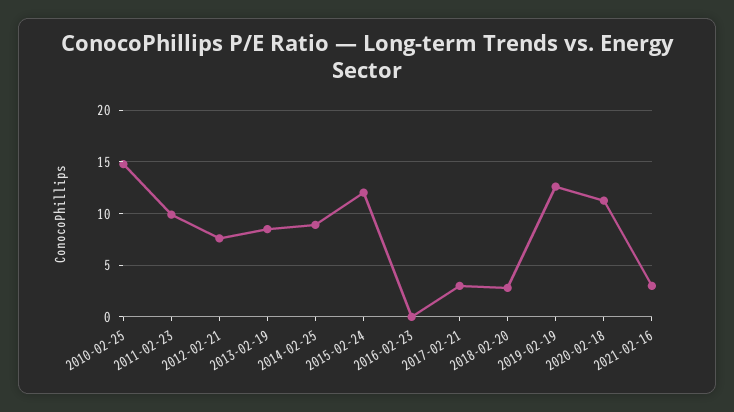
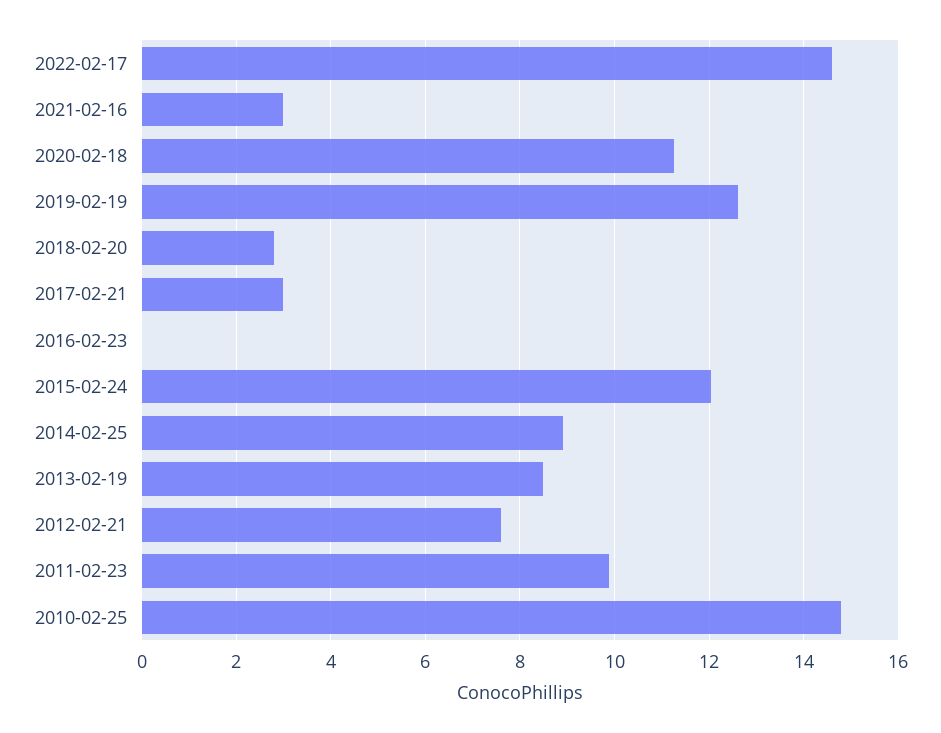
2022-02-17: none -> 14.6

